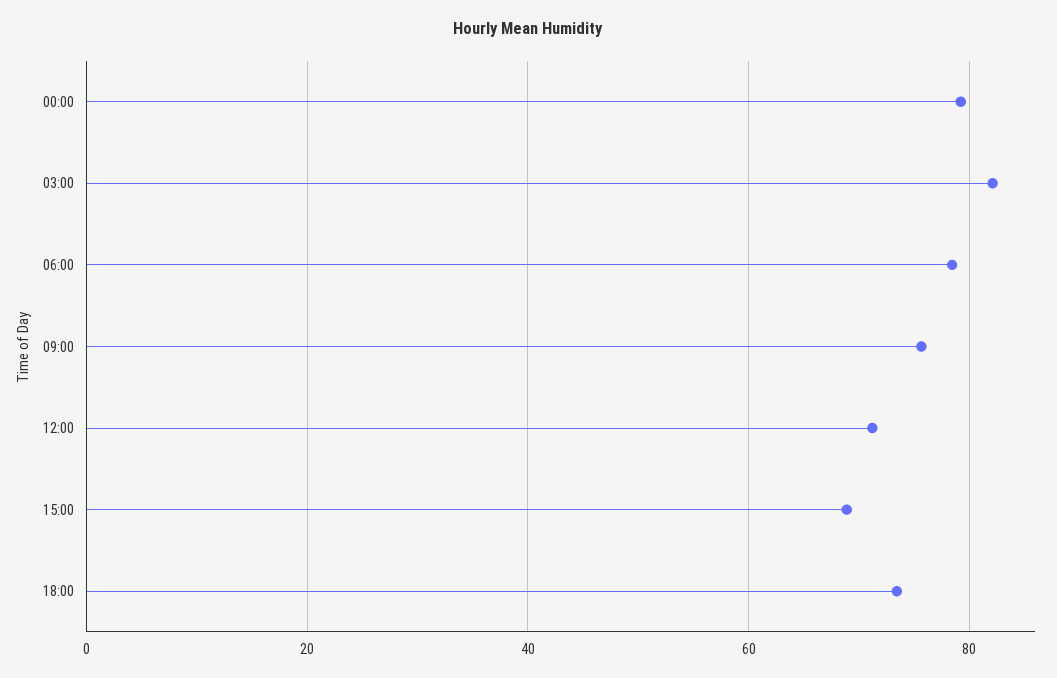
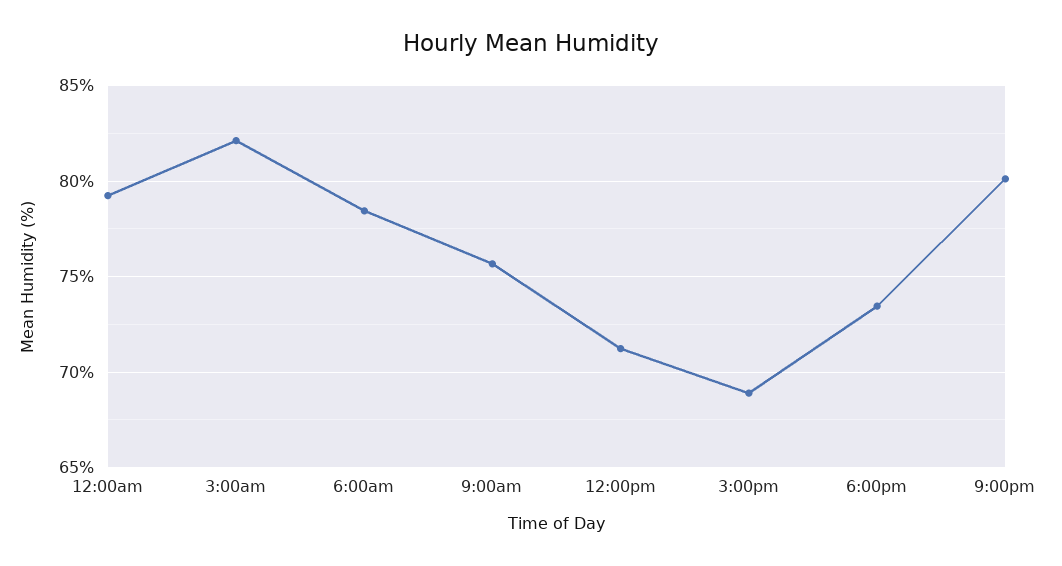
9:00pm: none -> 80

